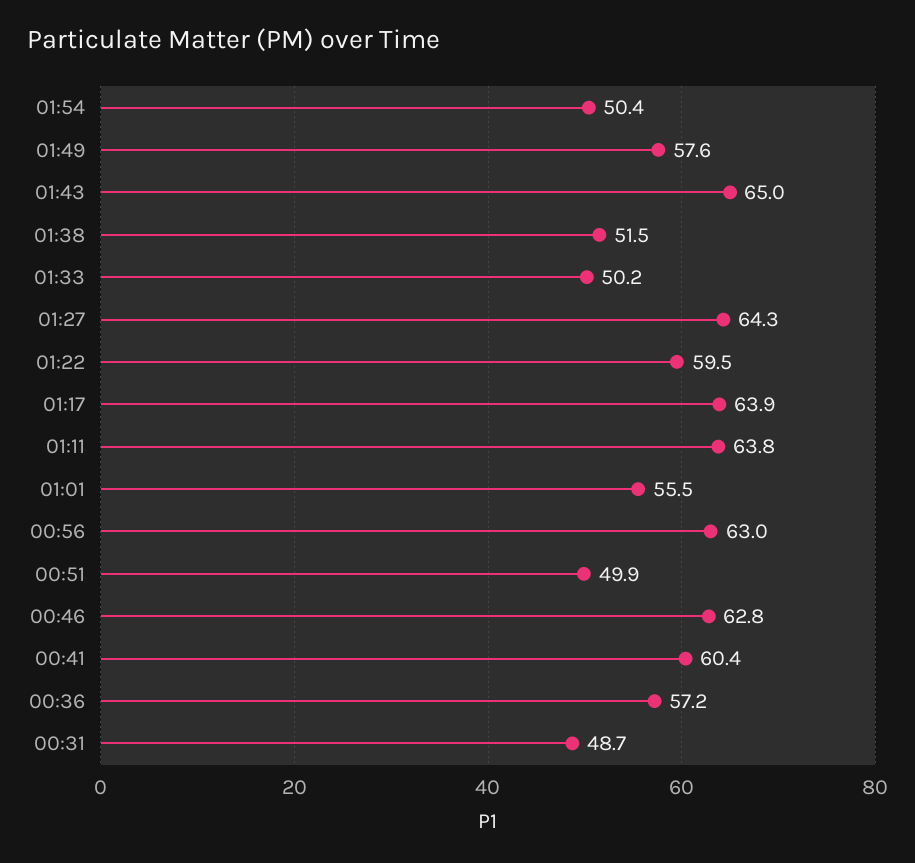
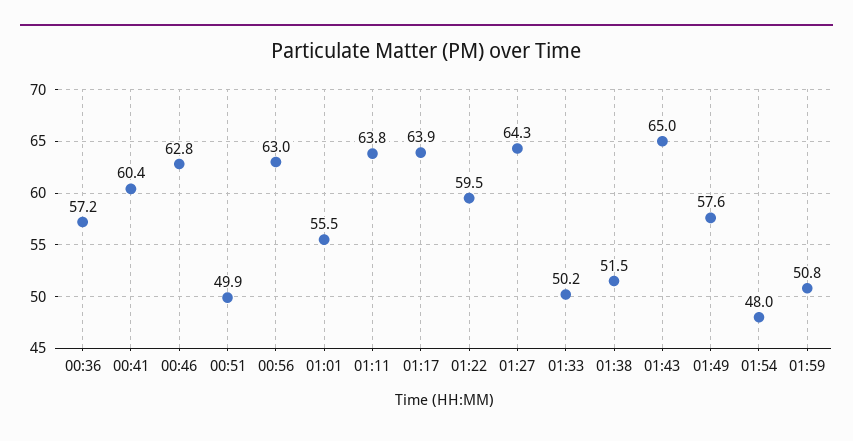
01:54: 50.4 -> 48
00:31: 48.7 -> none
01:59: none -> 50.8

